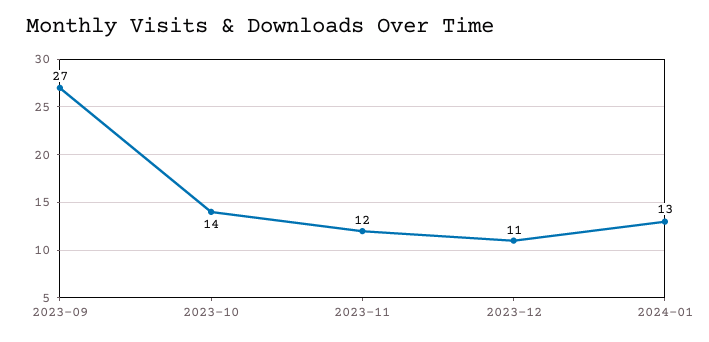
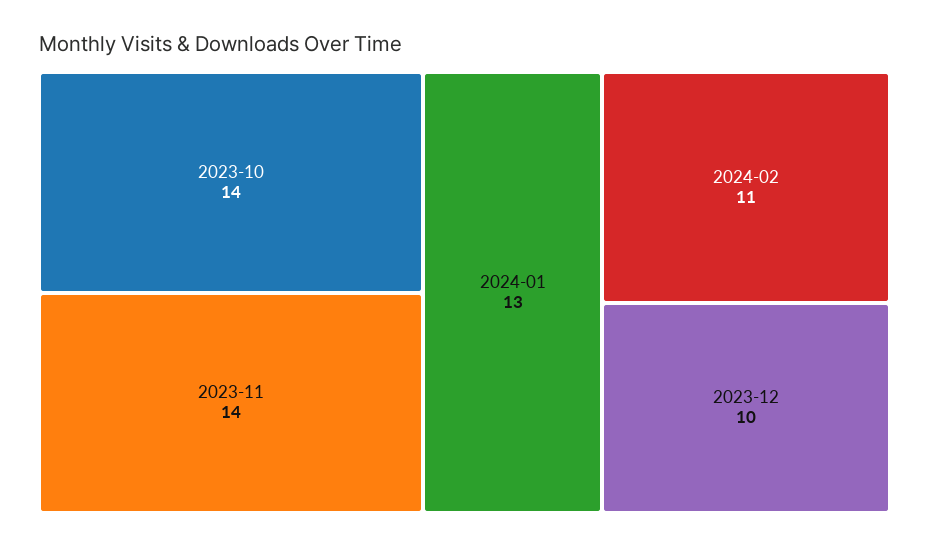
2023-09: 27 -> none
2023-11: 12 -> 14
2023-12: 11 -> 10
2024-02: none -> 11

